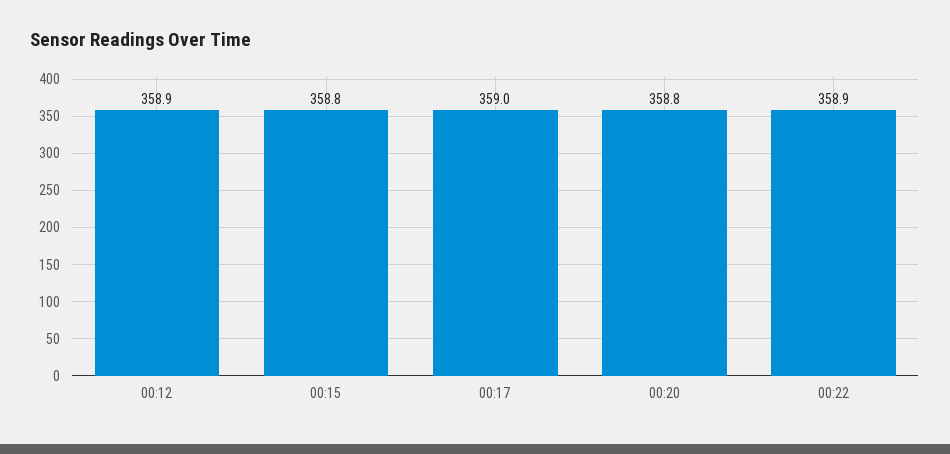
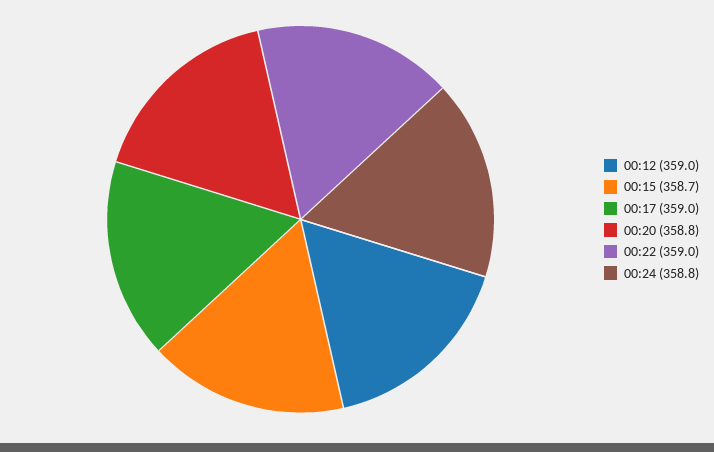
00:12: 358.9 -> 359
00:15: 358.8 -> 358.7
00:22: 358.9 -> 359
00:24: none -> 358.8

